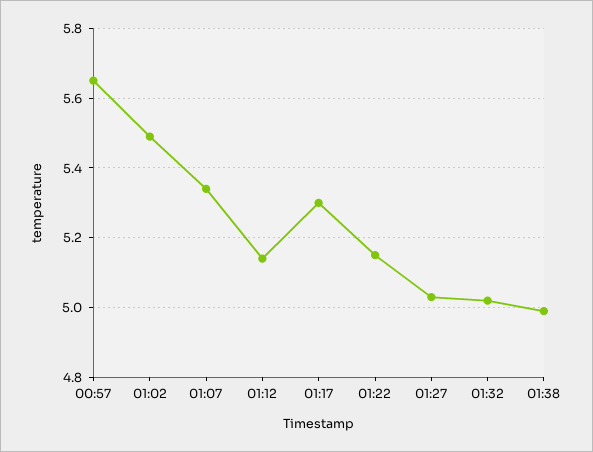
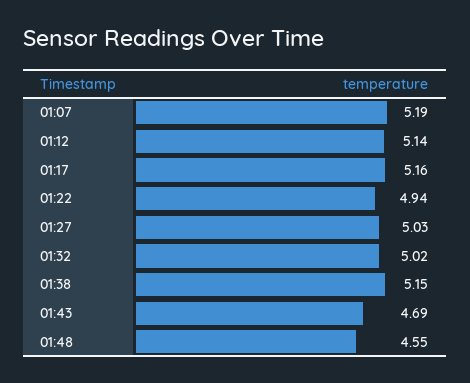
00:57: 5.65 -> none
01:02: 5.5 -> none
01:07: 5.35 -> 5.19
01:17: 5.3 -> 5.16
01:22: 5.15 -> 4.94
01:38: 5 -> 5.15
01:43: none -> 4.69
01:48: none -> 4.55

